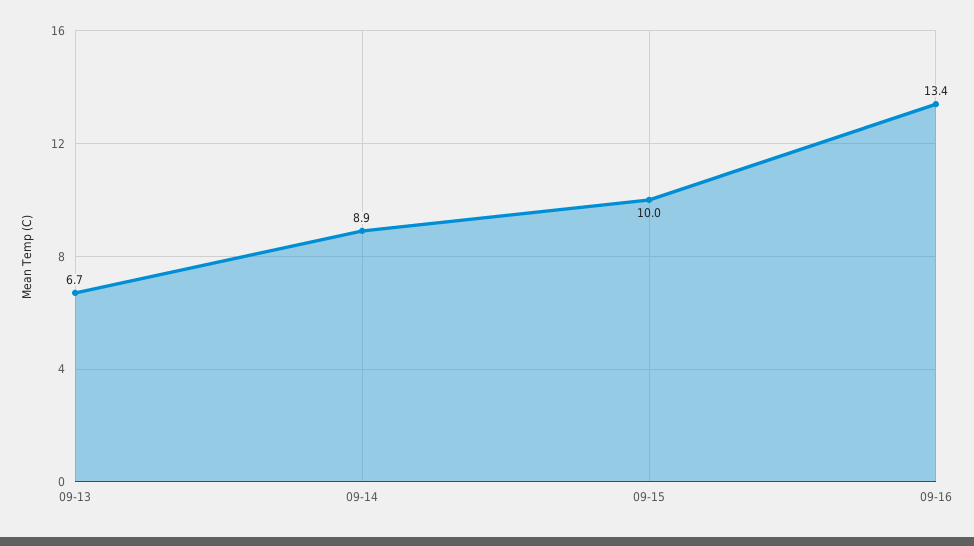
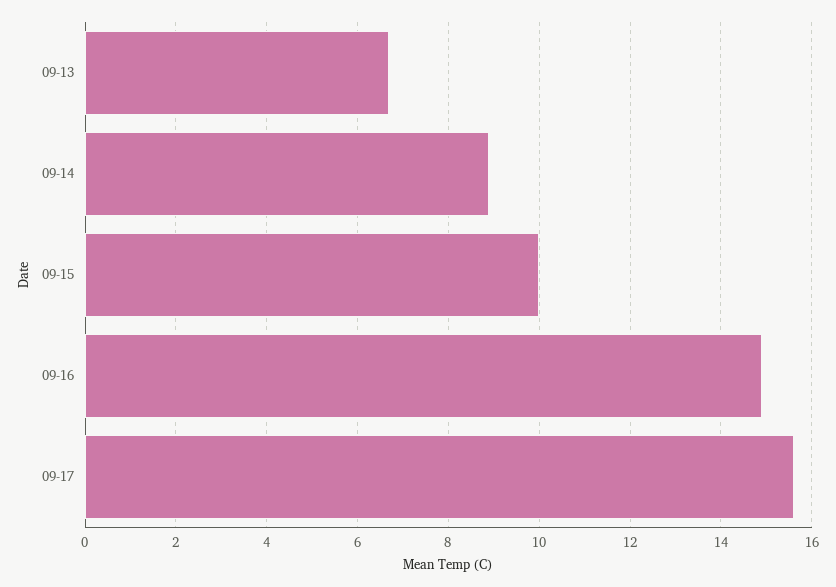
09-16: 13.4 -> 15
09-17: none -> 15.5

